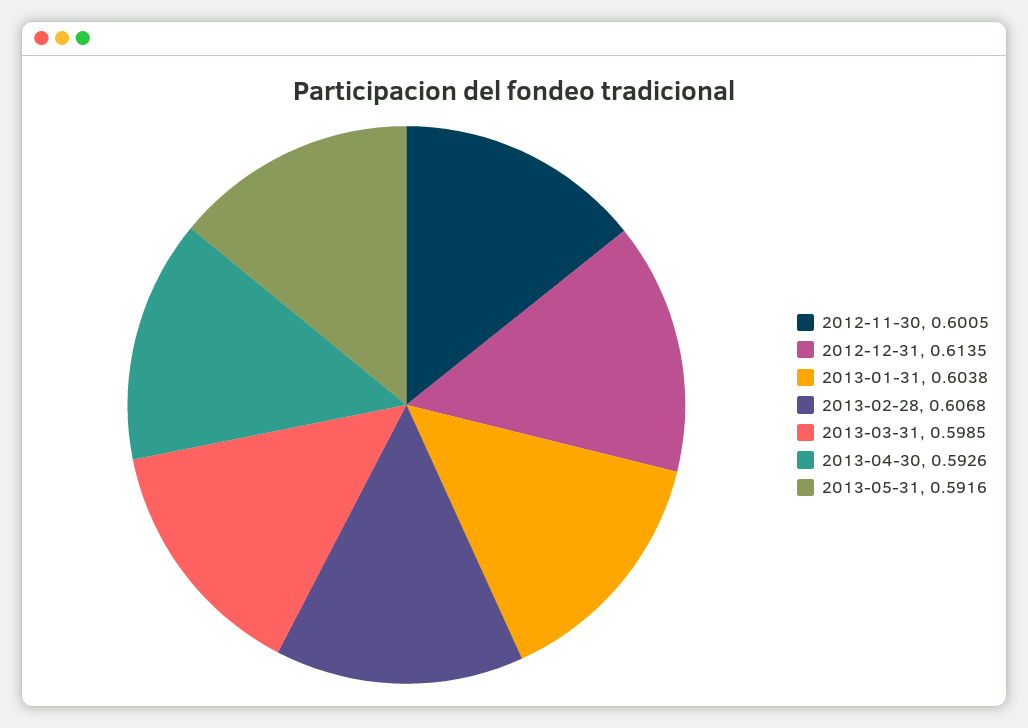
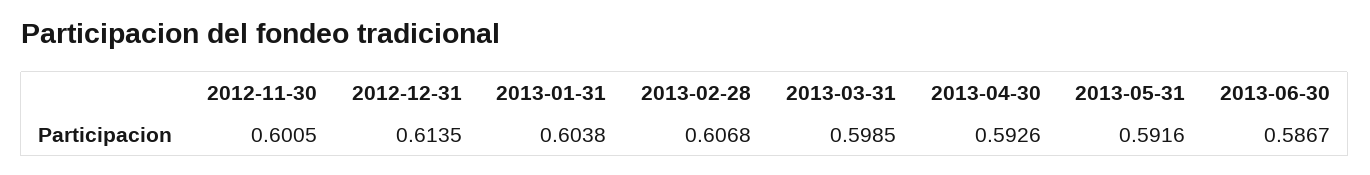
2013-06-30: none -> 0.5867

